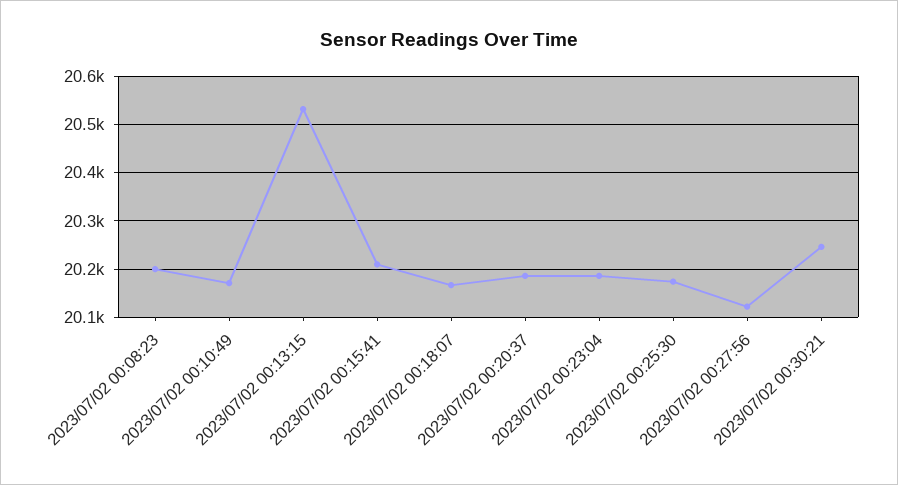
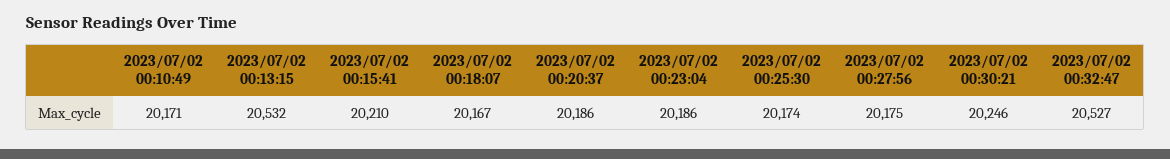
2023/07/02 00:08:23: 20200 -> none
2023/07/02 00:27:56: 20120 -> 20175
2023/07/02 00:32:47: none -> 20527

